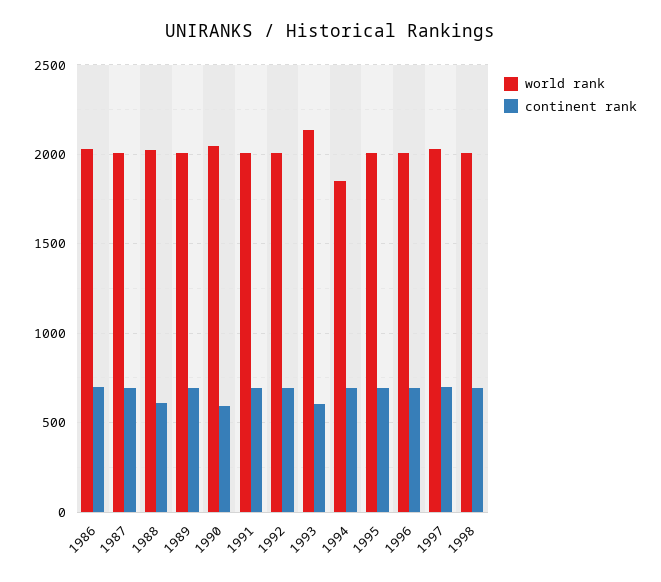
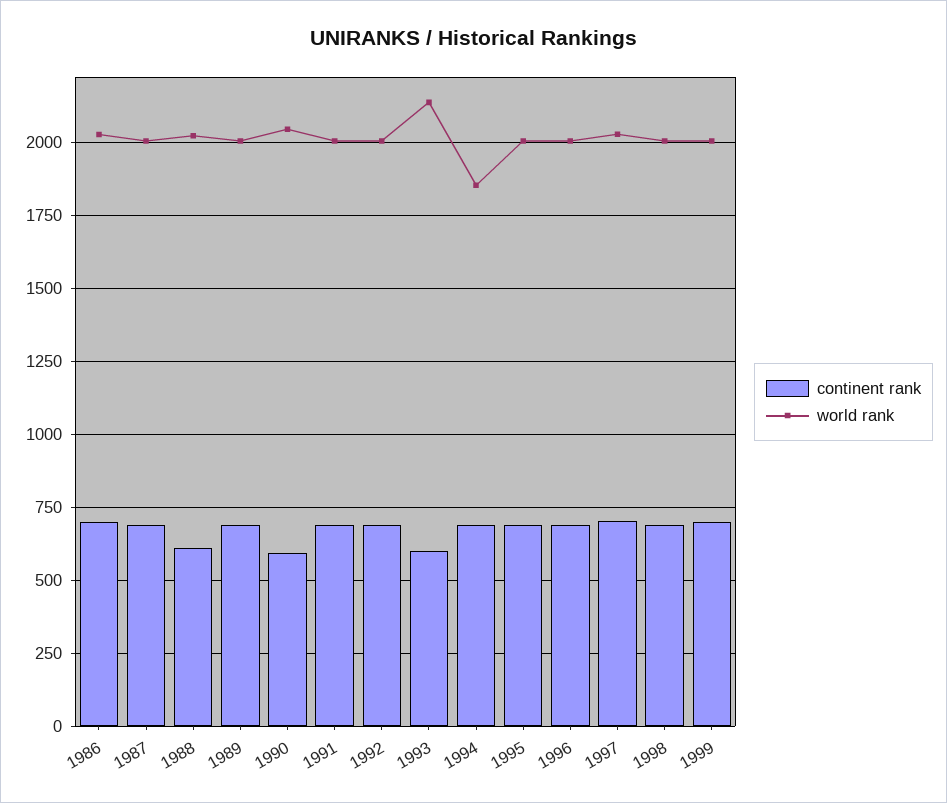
continent rank, 1999: none -> 700
world rank, 1999: none -> 2000

